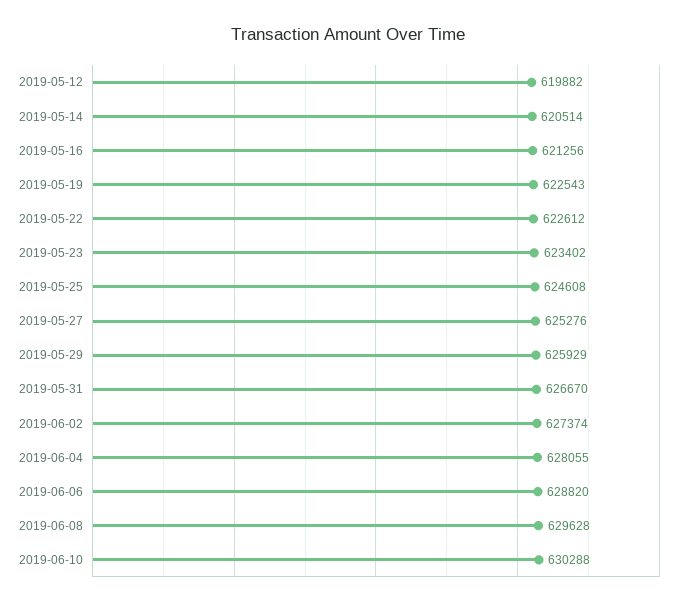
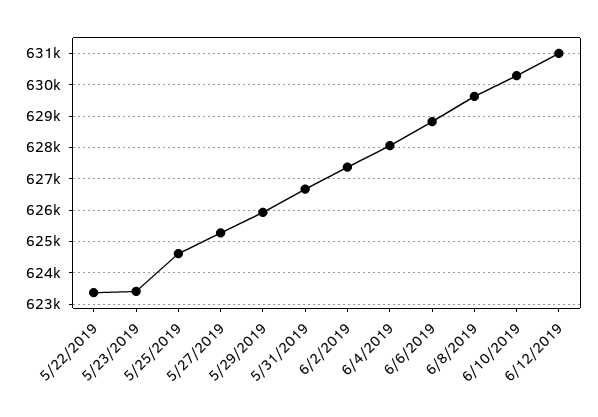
2019-05-12: 619882 -> none
2019-05-14: 620514 -> none
2019-05-16: 621256 -> none
2019-05-19: 622543 -> none
2019-05-22: 622612 -> 623400
6/12/2019: none -> 631000

